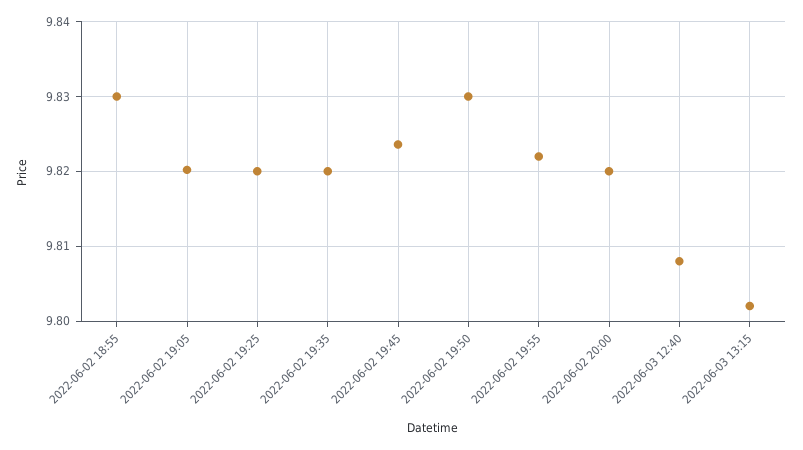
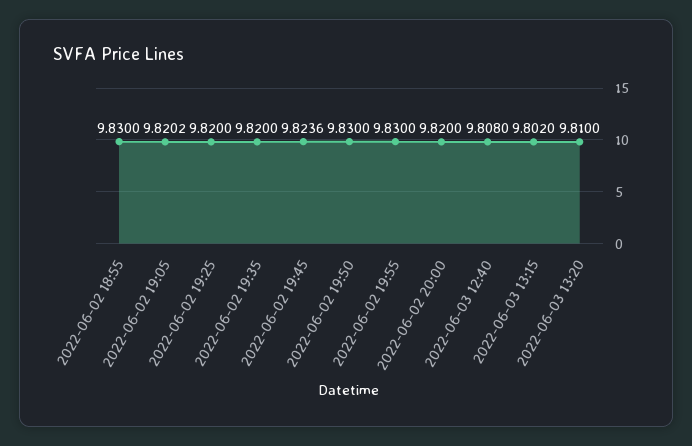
2022-06-02 19:55: 9.822 -> 9.83
2022-06-03 13:20: none -> 9.81

